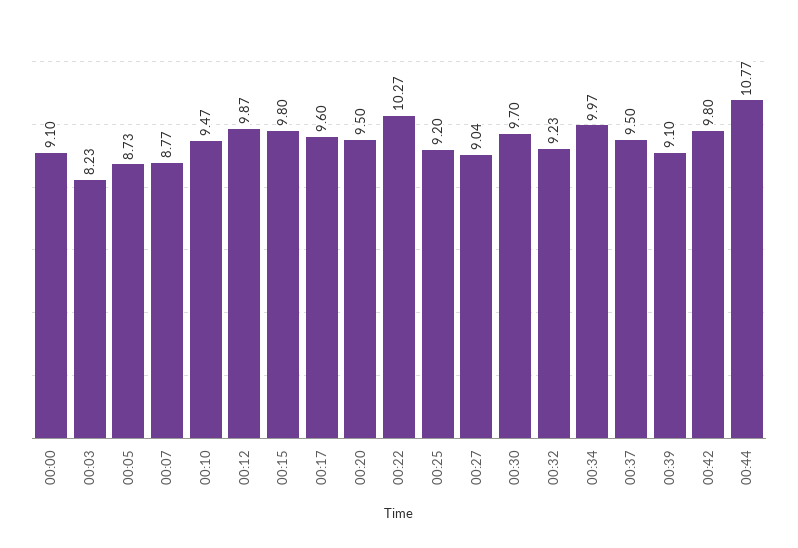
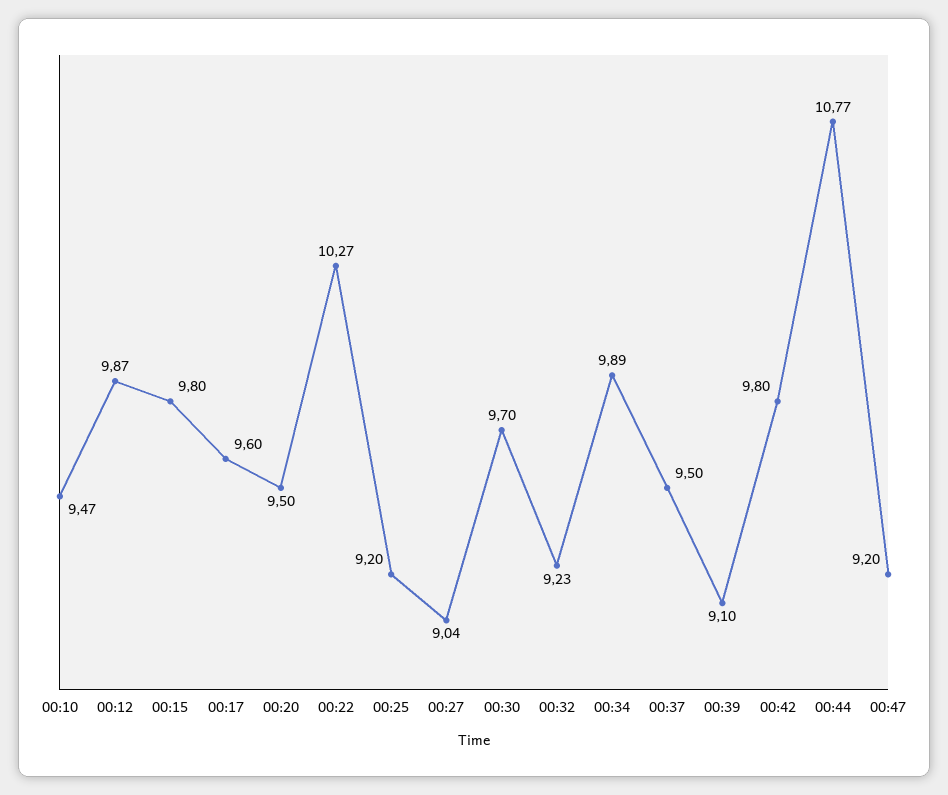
00:00: 9.1 -> none
00:03: 8.23 -> none
00:05: 8.73 -> none
00:07: 8.77 -> none
00:34: 9.97 -> 9.89
00:47: none -> 9.2

